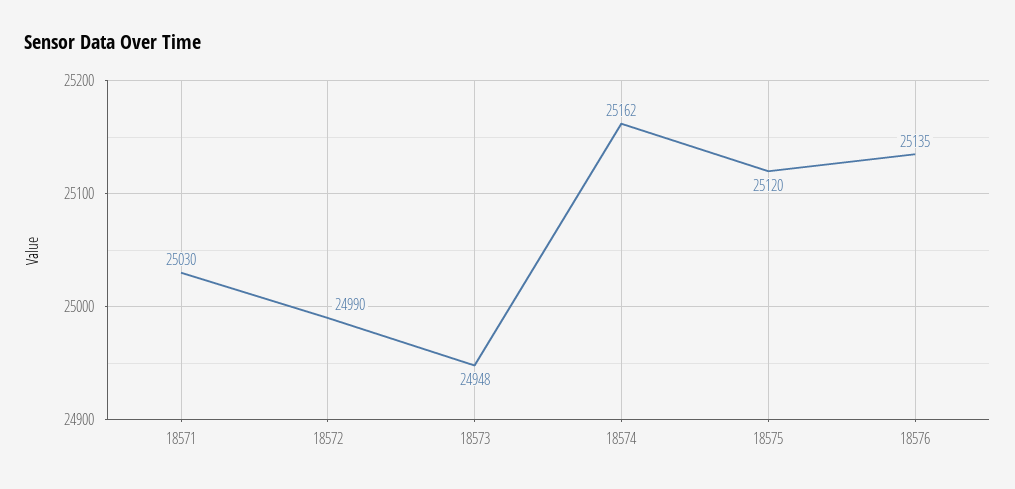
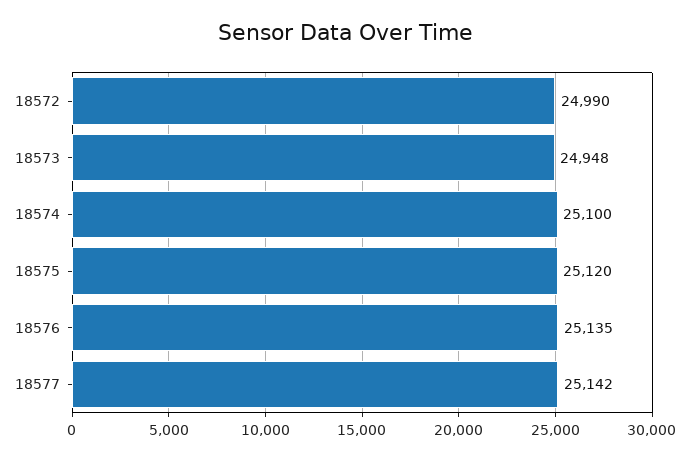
18571: 25030 -> none
18574: 25162 -> 25100
18577: none -> 25142

